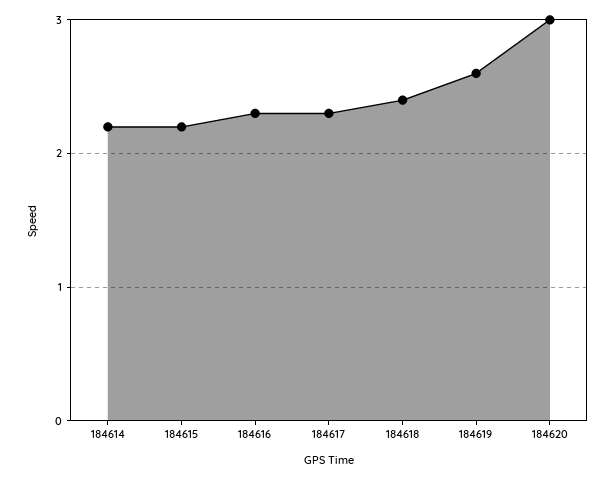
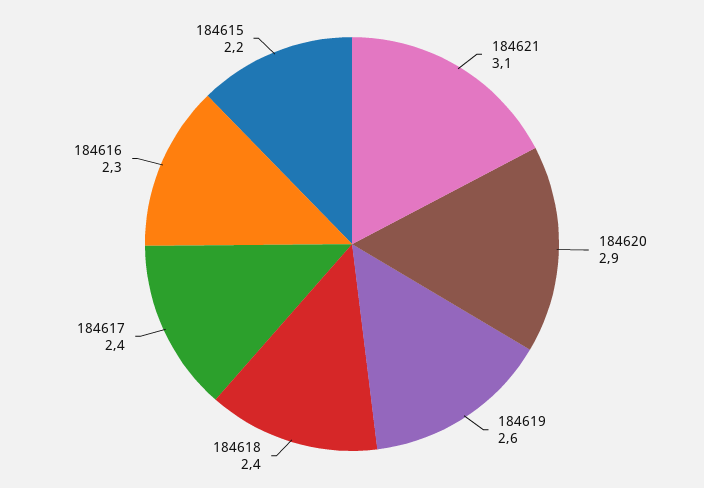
184614: 2.2 -> none
184617: 2.3 -> 2.4
184620: 3 -> 2.9
184621: none -> 3.1

